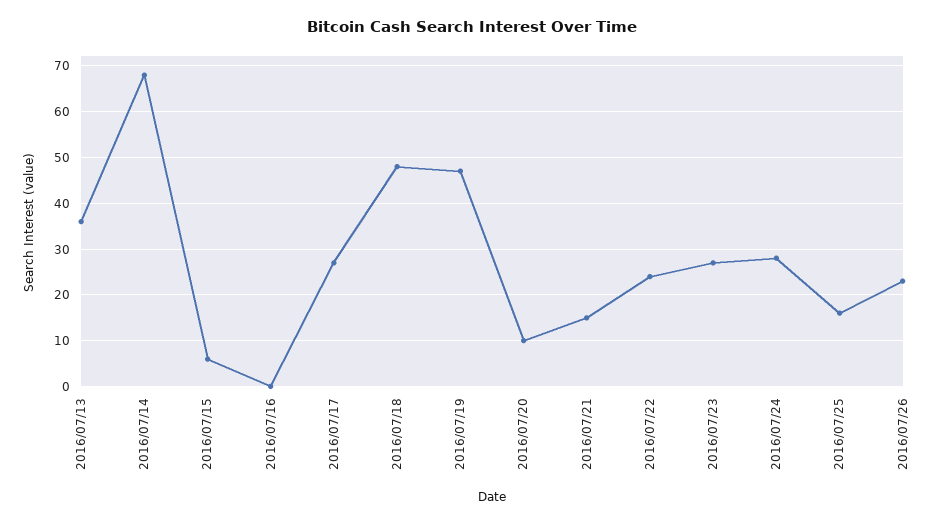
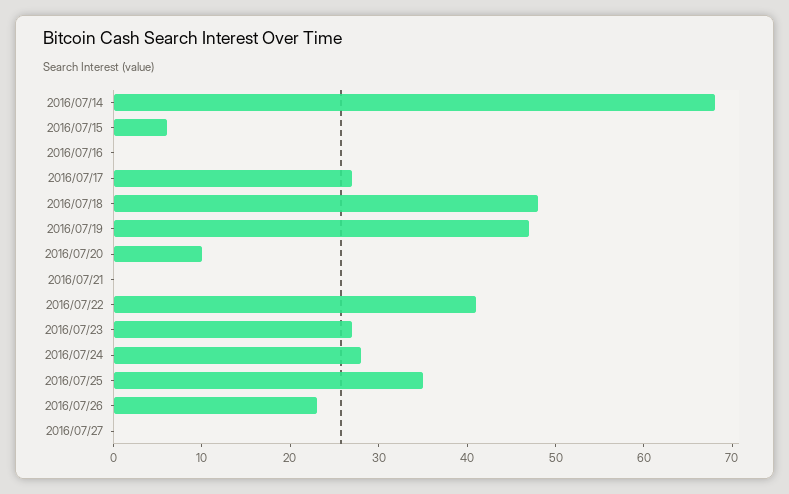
2016/07/13: 35 -> none
2016/07/21: 15 -> 0
2016/07/22: 25 -> 41
2016/07/25: 15 -> 35
2016/07/27: none -> 0

